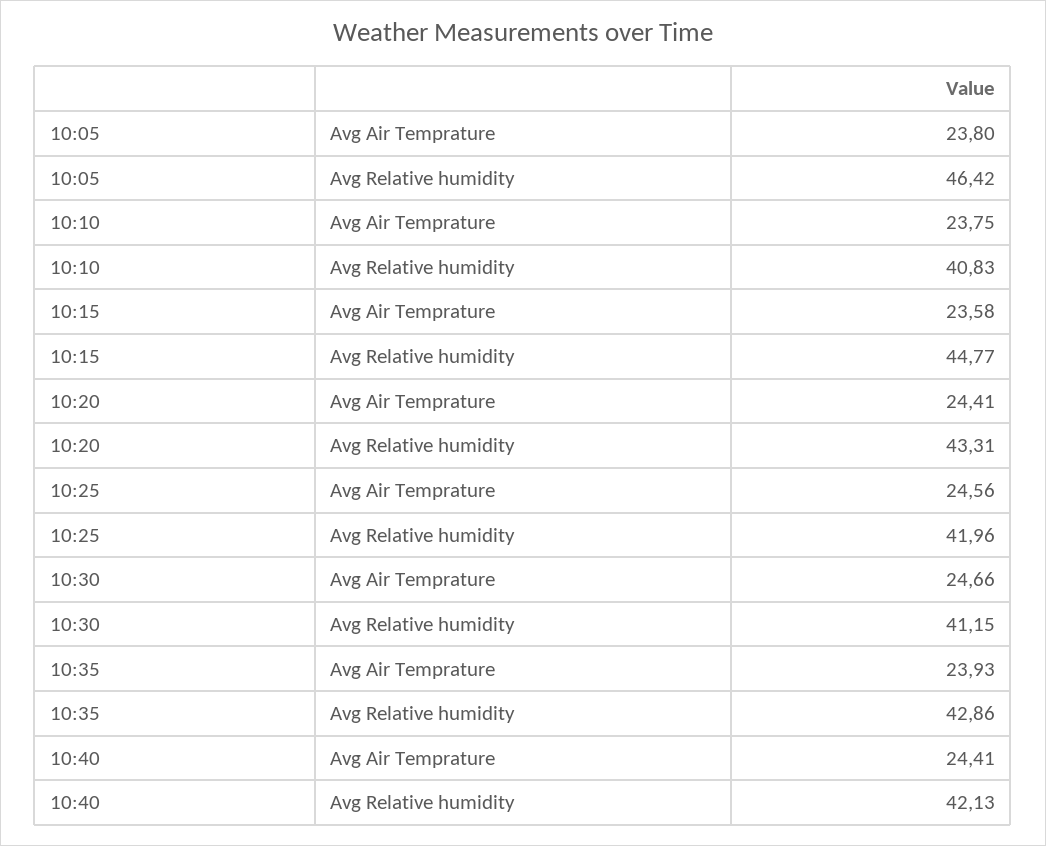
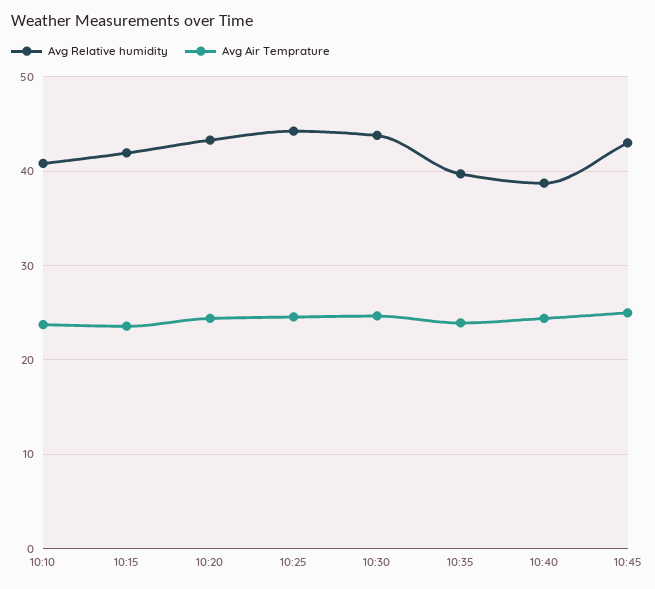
Avg Air Temprature, 10:05: 23.8 -> none
Avg Relative humidity, 10:05: 46.42 -> none
Avg Relative humidity, 10:15: 44.77 -> 42
Avg Relative humidity, 10:25: 41.96 -> 44
Avg Relative humidity, 10:30: 41.15 -> 44
Avg Relative humidity, 10:35: 42.86 -> 40
Avg Relative humidity, 10:40: 42.13 -> 39
Avg Relative humidity, 10:45: none -> 43
Avg Air Temprature, 10:45: none -> 25

